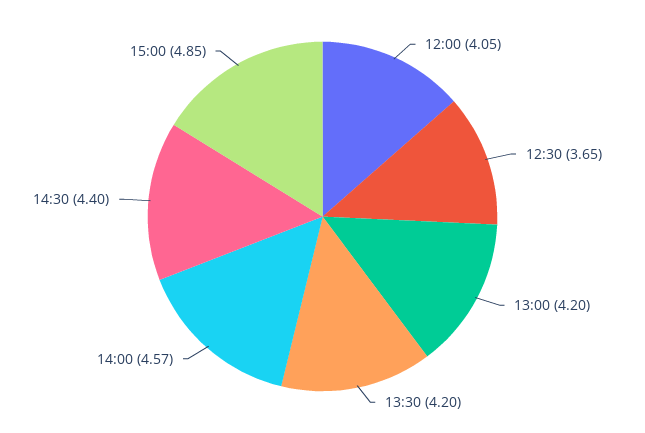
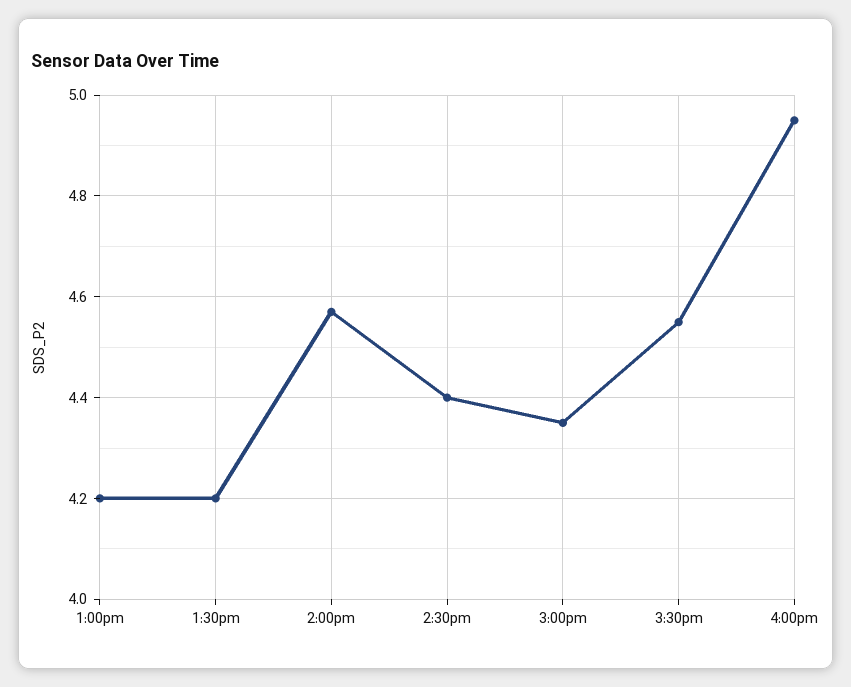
12:00: 4.05 -> none
12:30: 3.65 -> none
15:00: 4.85 -> 4.35
3:30pm: none -> 4.55
4:00pm: none -> 4.95

